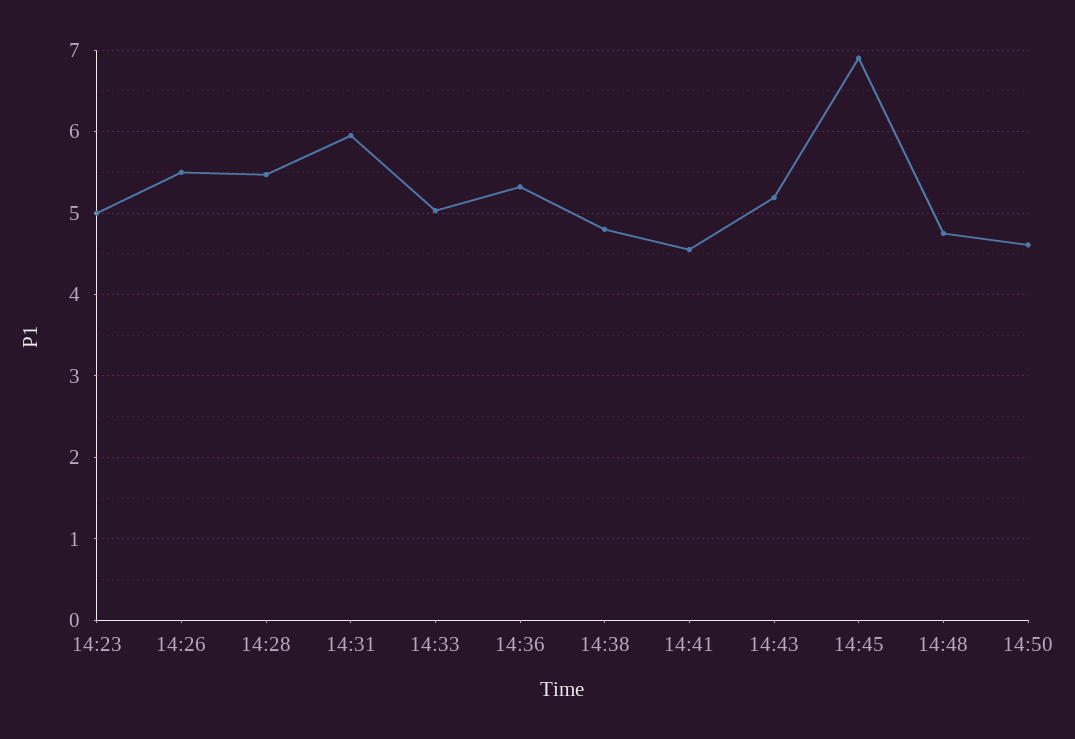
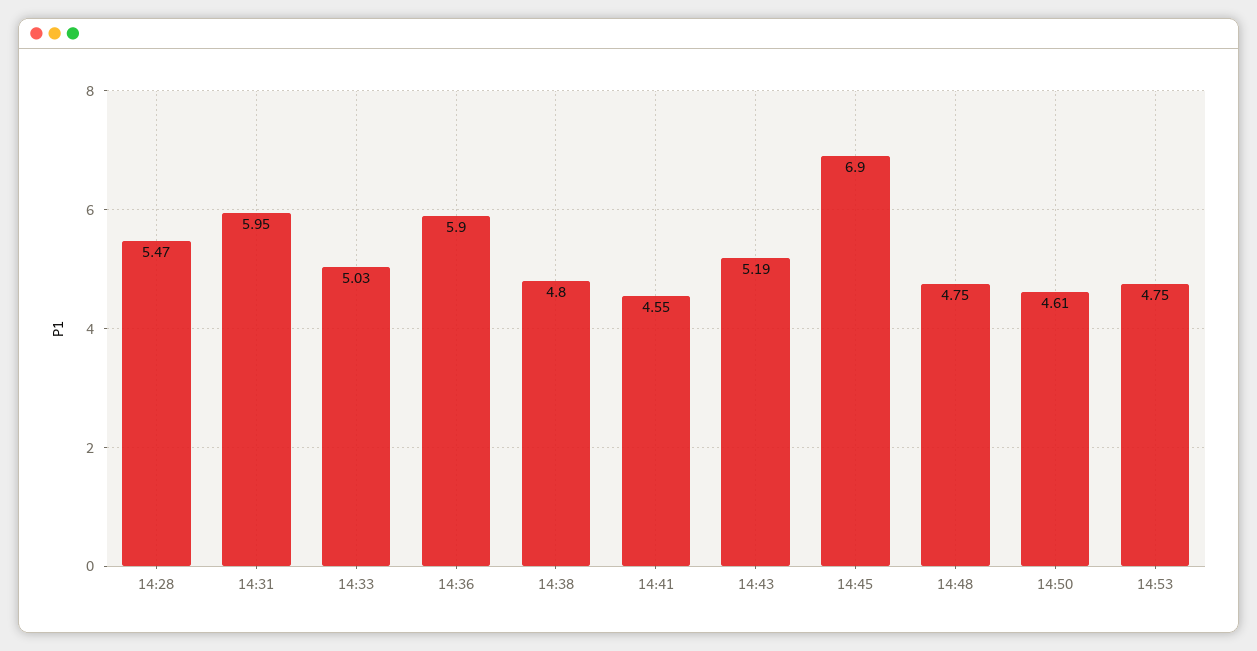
14:23: 5 -> none
14:26: 5.5 -> none
14:36: 5.3 -> 5.9
14:53: none -> 4.75

